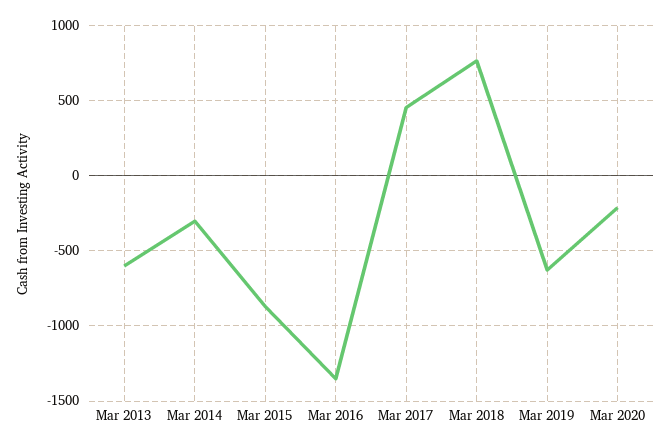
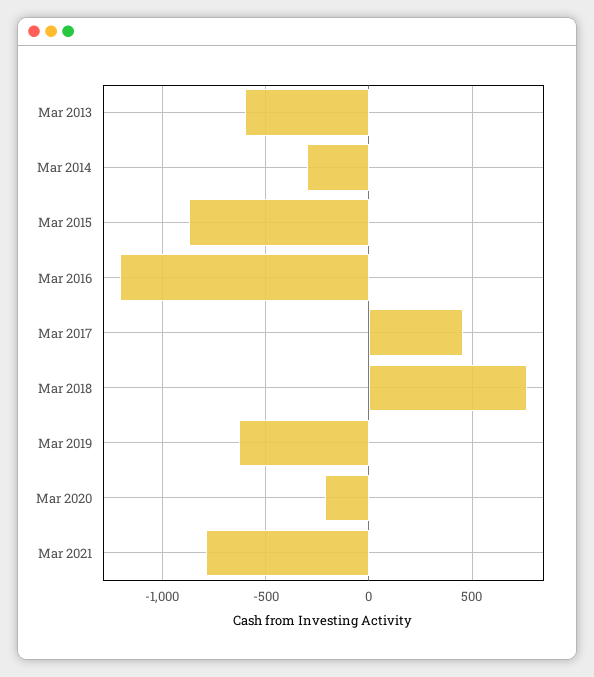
Mar 2016: -1350 -> -1200
Mar 2021: none -> -800

